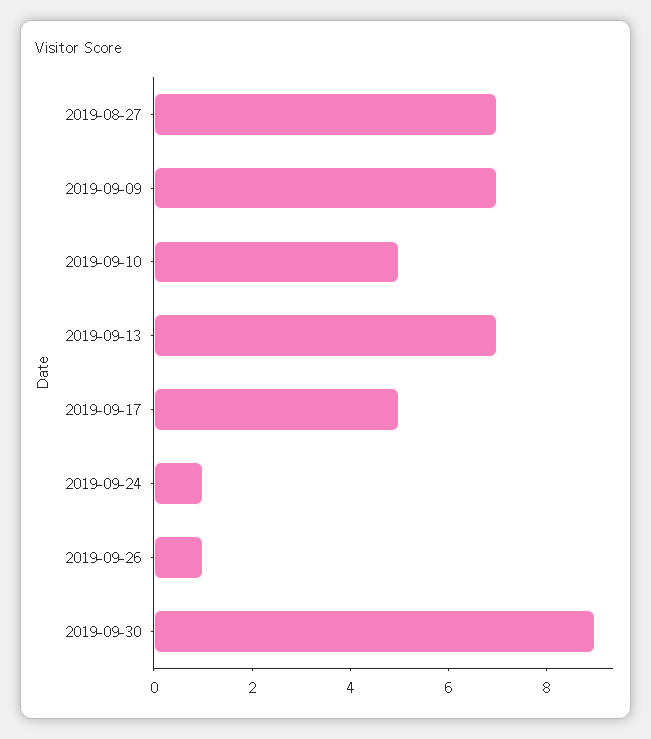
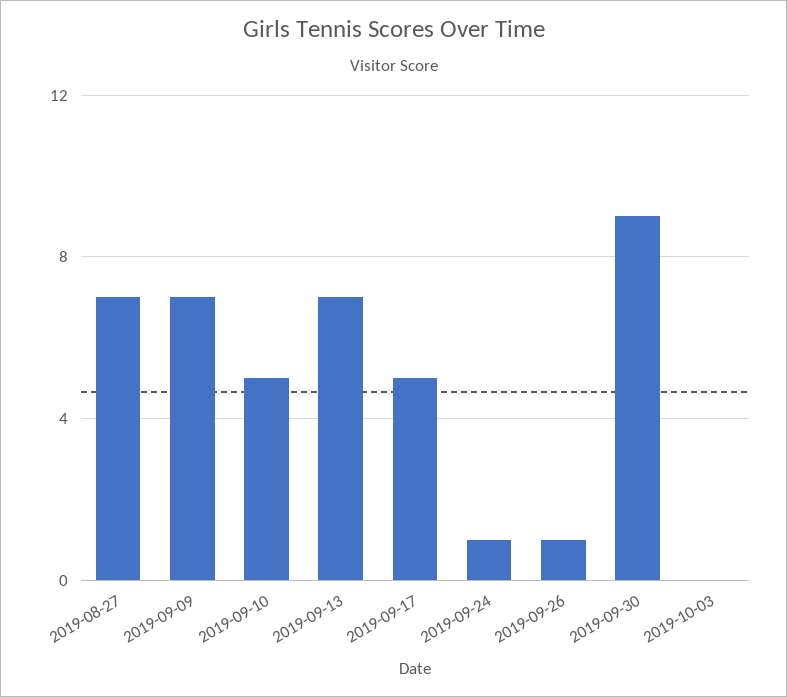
2019-10-03: none -> 0

